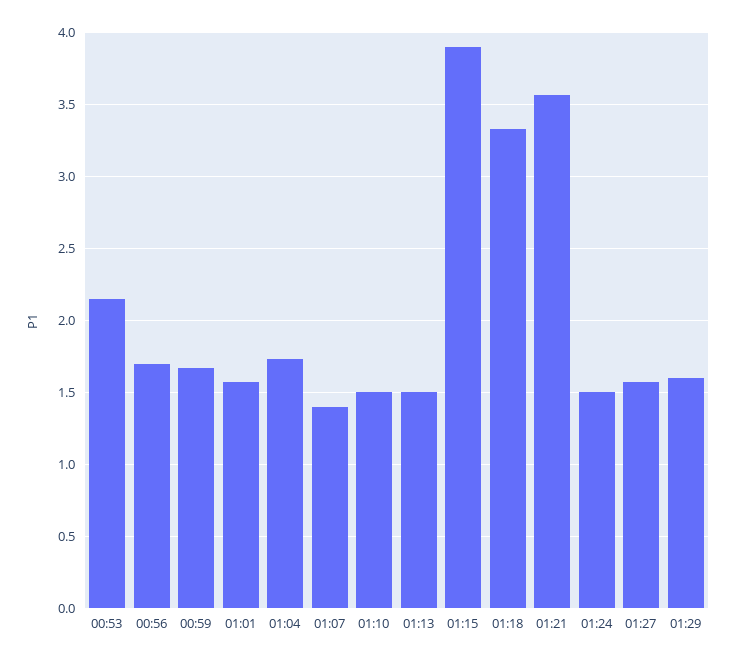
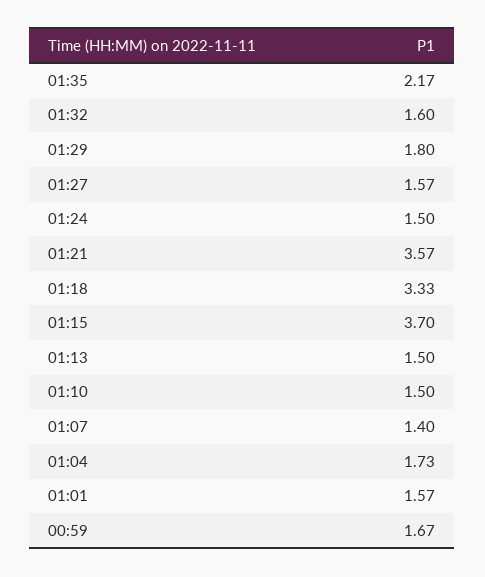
00:53: 2.15 -> none
00:56: 1.7 -> none
01:15: 3.9 -> 3.7
01:29: 1.6 -> 1.8
01:35: none -> 2.17
01:32: none -> 1.6

